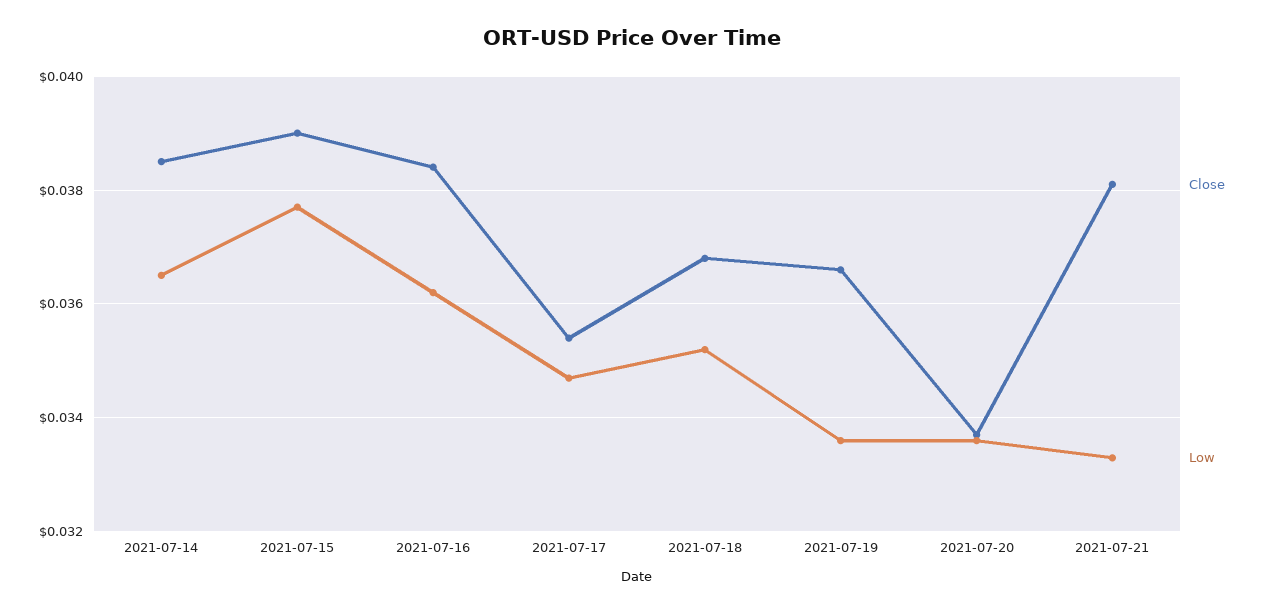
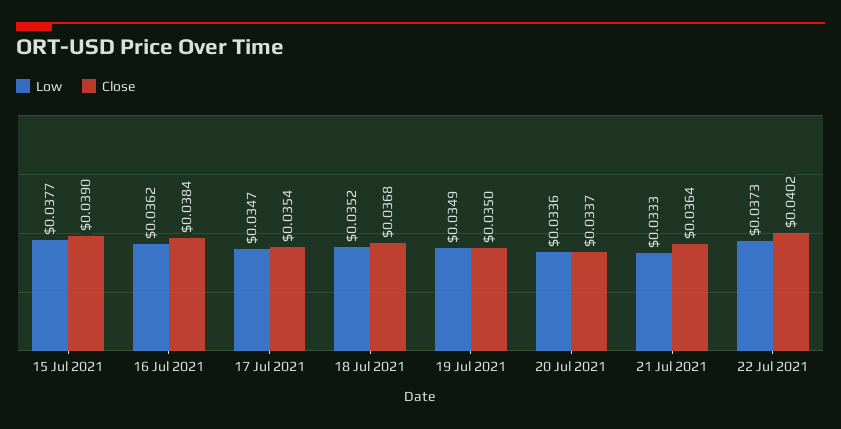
Close, 2021-07-14: 0.0385 -> none
Low, 2021-07-14: 0.0365 -> none
Close, 2021-07-19: 0.0365 -> 0.035
Low, 2021-07-19: 0.0335 -> 0.0349
Close, 2021-07-21: 0.038 -> 0.0364
Low, 22 Jul 2021: none -> 0.0373
Close, 22 Jul 2021: none -> 0.0402

